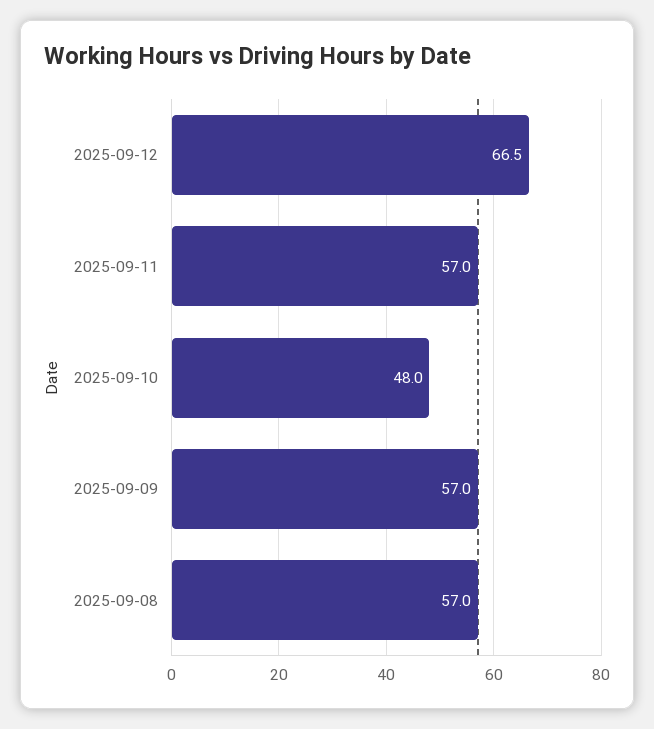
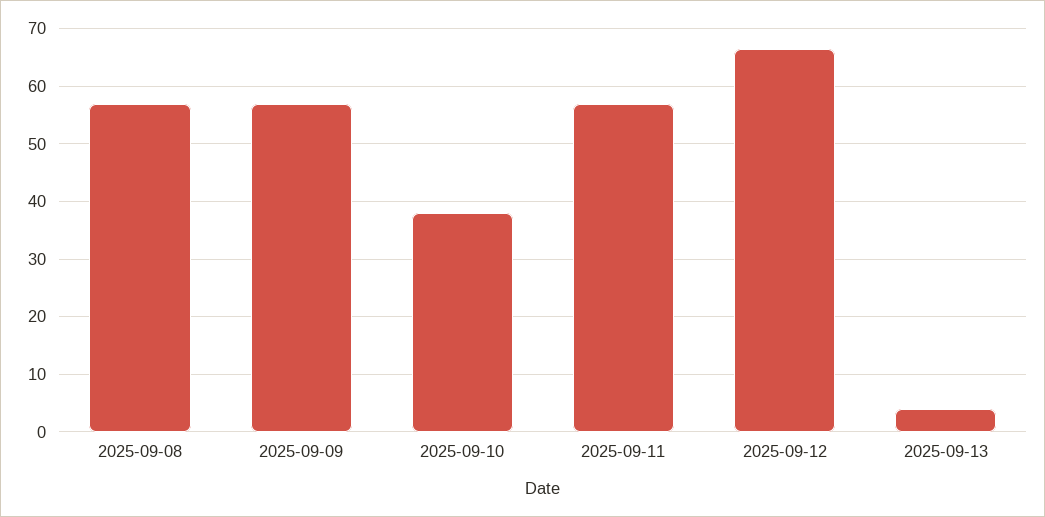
2025-09-10: 48 -> 38
2025-09-13: none -> 4

